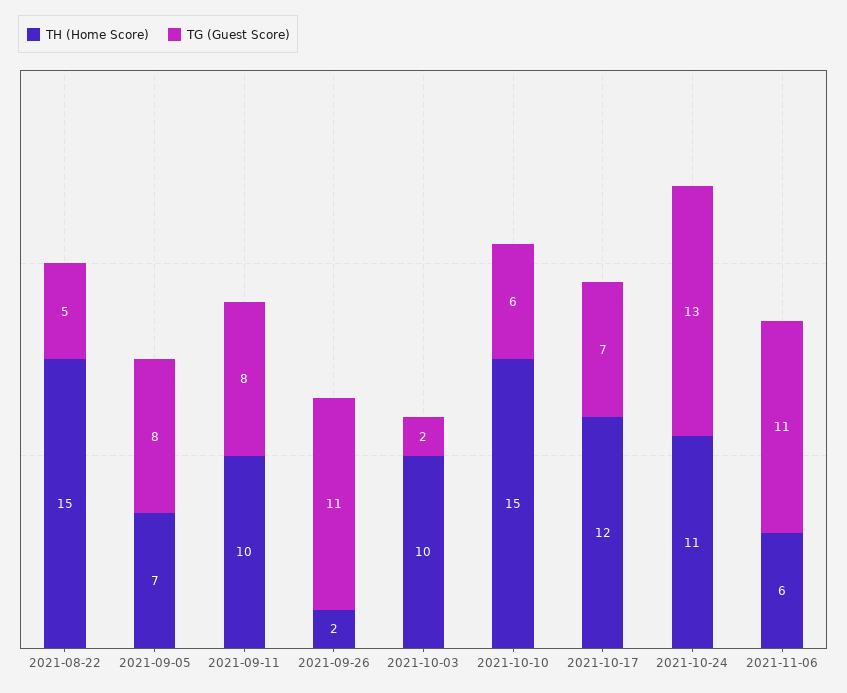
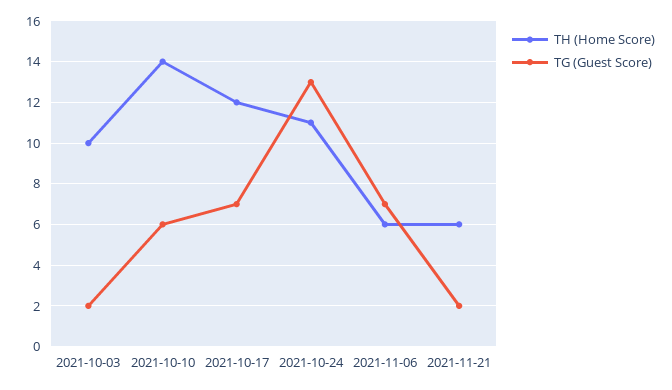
TH (Home Score), 2021-08-22: 15 -> none
TG (Guest Score), 2021-08-22: 5 -> none
TH (Home Score), 2021-09-05: 7 -> none
TG (Guest Score), 2021-09-05: 8 -> none
TH (Home Score), 2021-09-11: 10 -> none
TG (Guest Score), 2021-09-11: 8 -> none
TH (Home Score), 2021-09-26: 2 -> none
TG (Guest Score), 2021-09-26: 11 -> none
TH (Home Score), 2021-10-10: 15 -> 14
TG (Guest Score), 2021-11-06: 11 -> 7
TH (Home Score), 2021-11-21: none -> 6
TG (Guest Score), 2021-11-21: none -> 2

